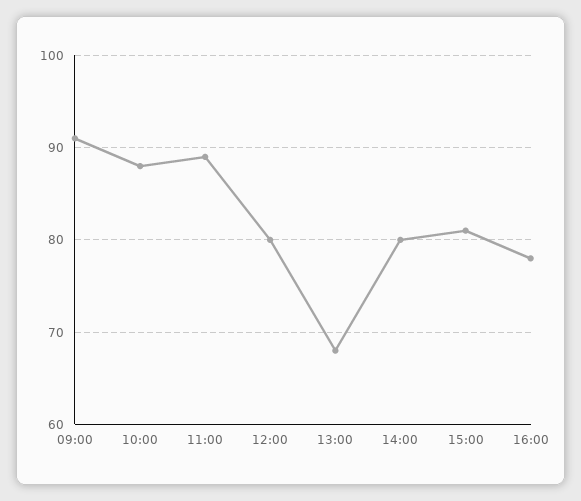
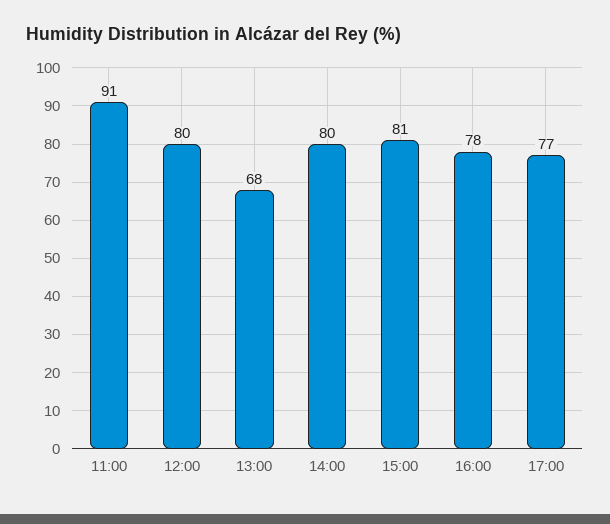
09:00: 91 -> none
10:00: 88 -> none
11:00: 89 -> 91
17:00: none -> 77

